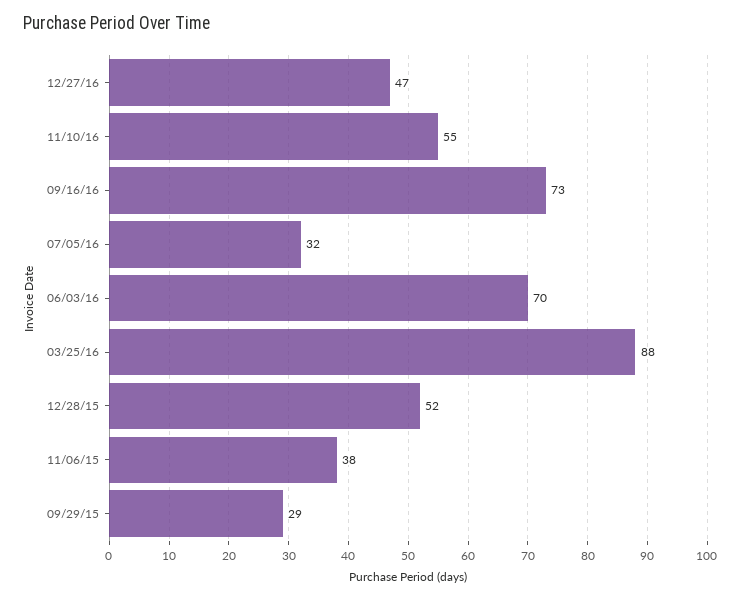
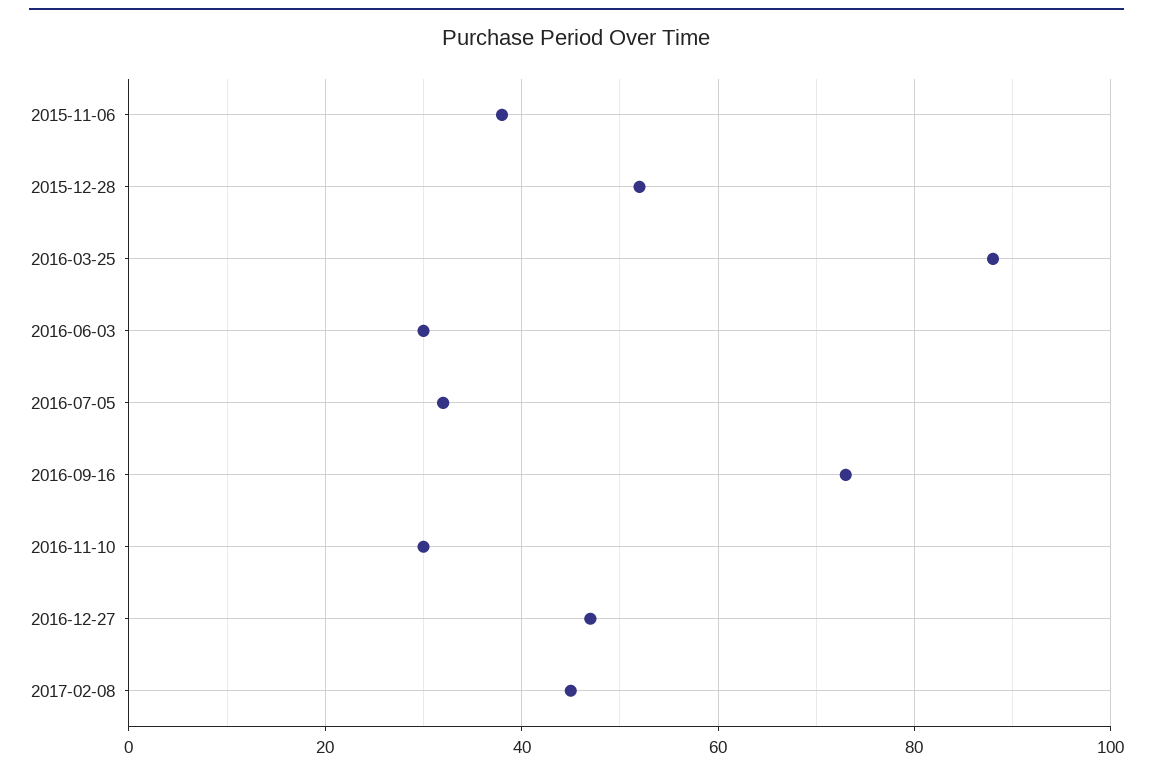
11/10/16: 55 -> 30
06/03/16: 70 -> 30
09/29/15: 29 -> none
2017-02-08: none -> 45

